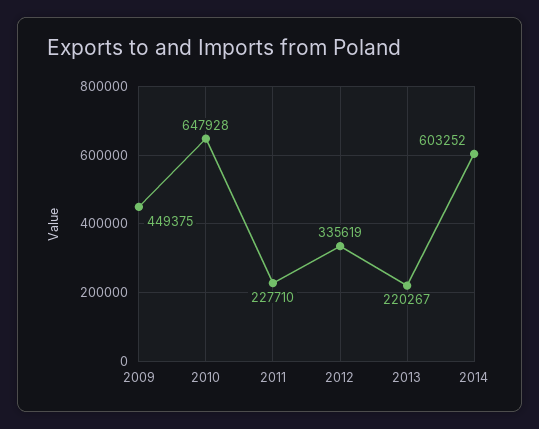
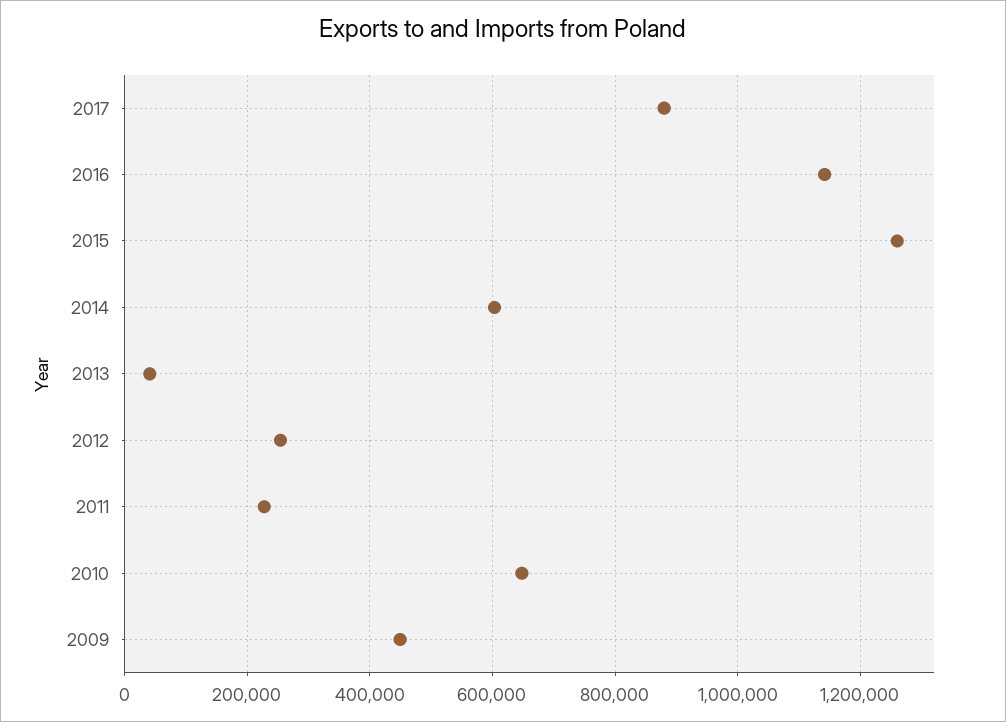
2012: 335619 -> 260000
2013: 220267 -> 40000
2017: none -> 880000
2016: none -> 1140000
2015: none -> 1260000

